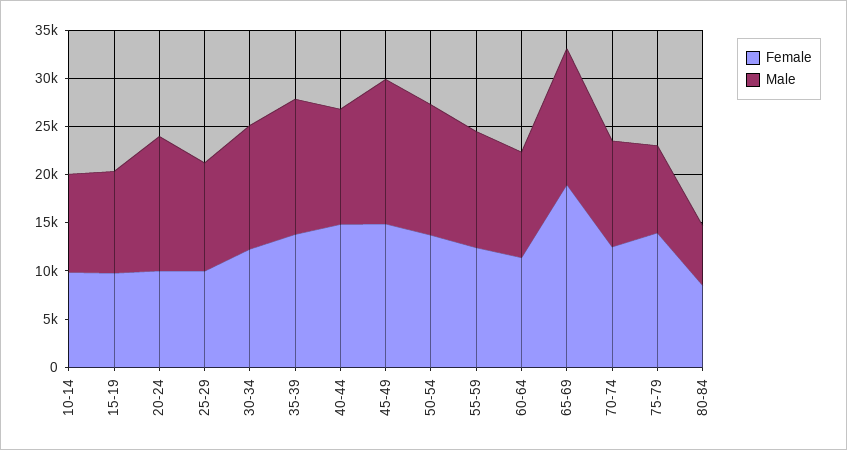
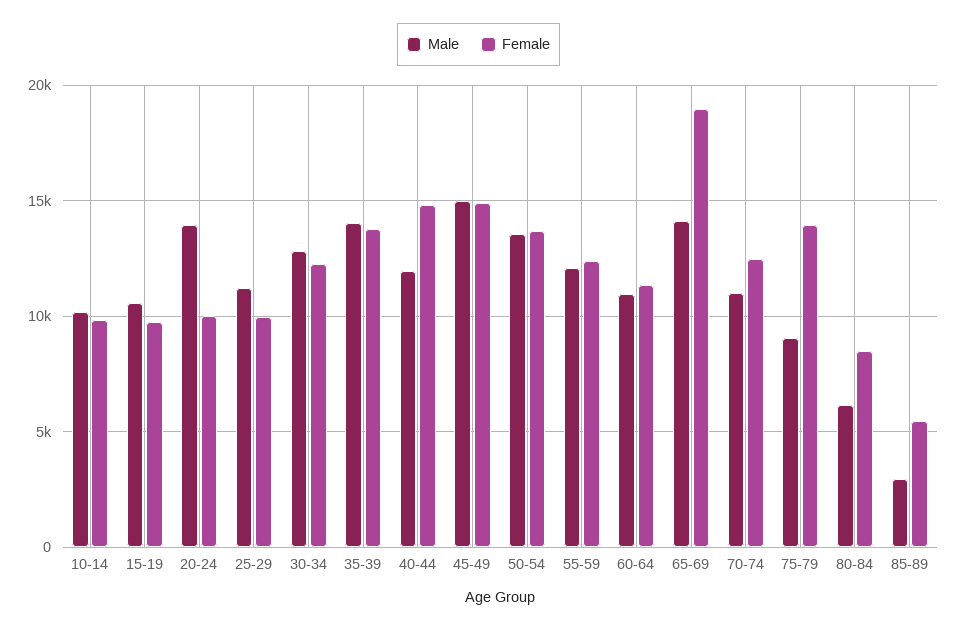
Male, 85-89: none -> 3000
Female, 85-89: none -> 5500

